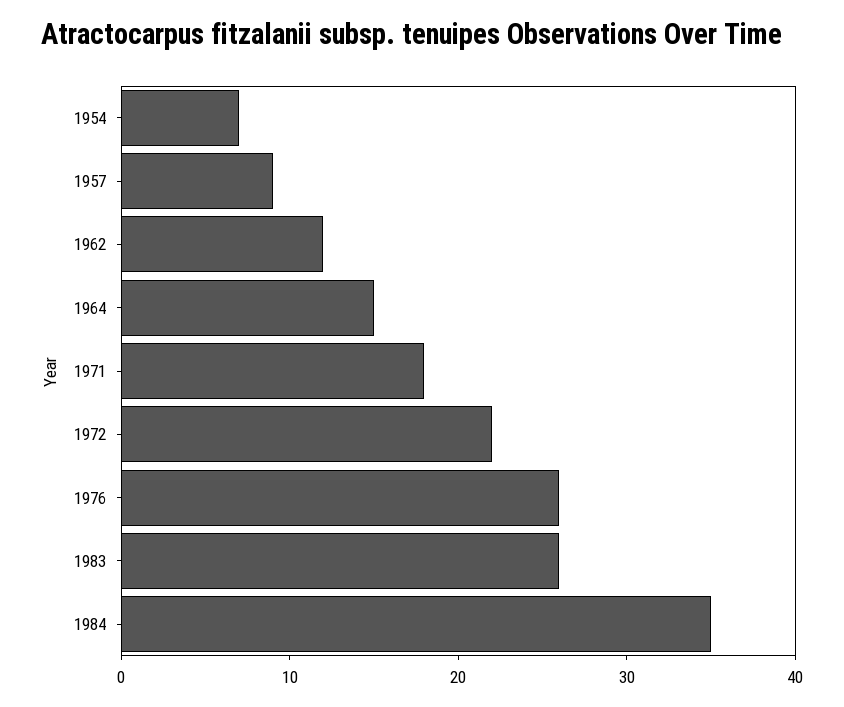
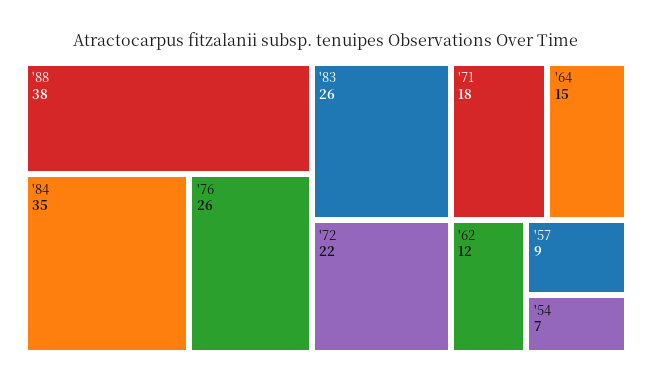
'88: none -> 38

